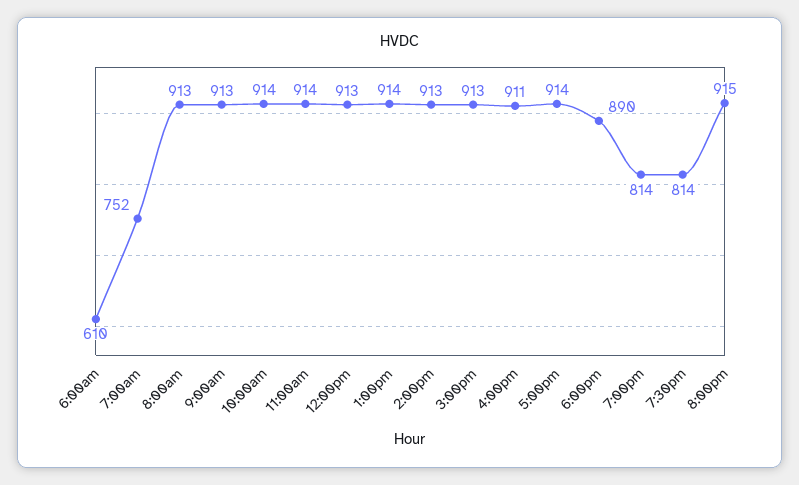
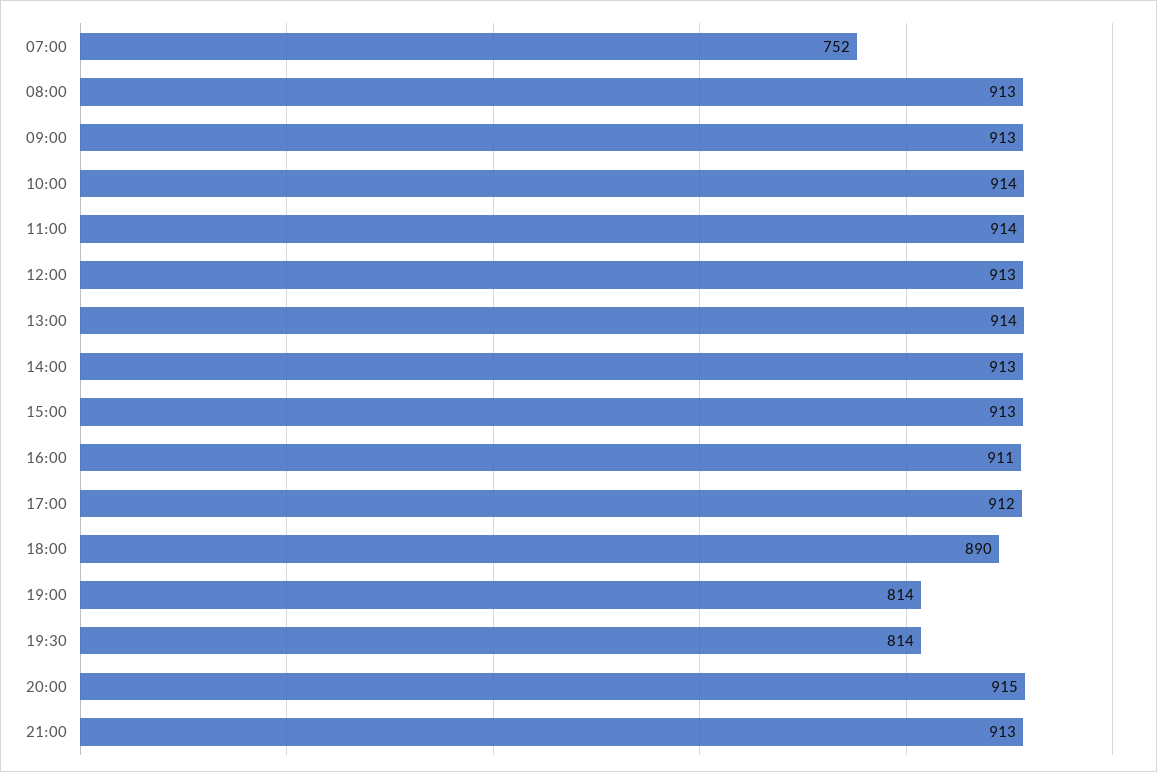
6:00am: 610 -> none
5:00pm: 914 -> 912
21:00: none -> 913

